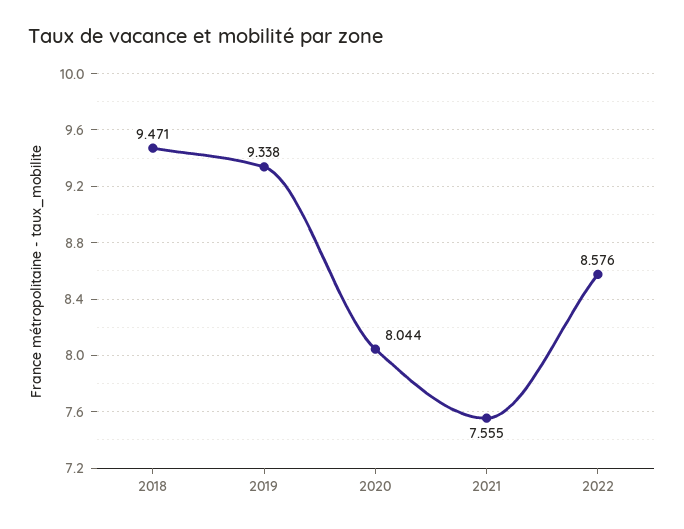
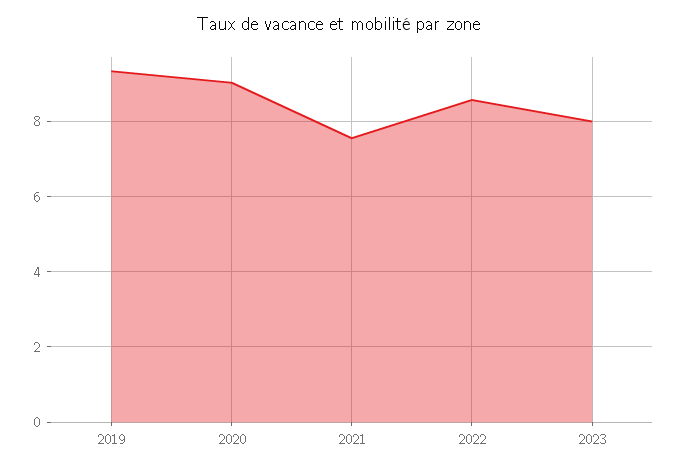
2018: 9.471 -> none
2020: 8.044 -> 9
2023: none -> 8

